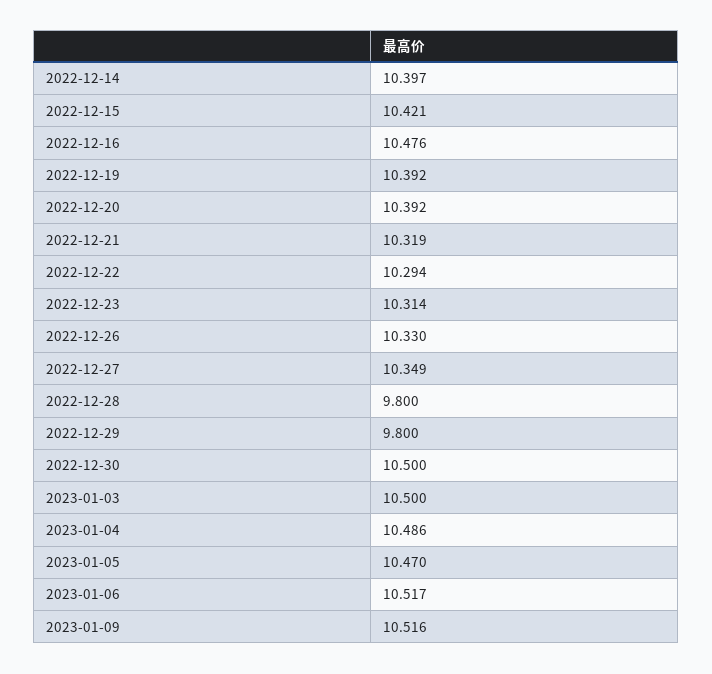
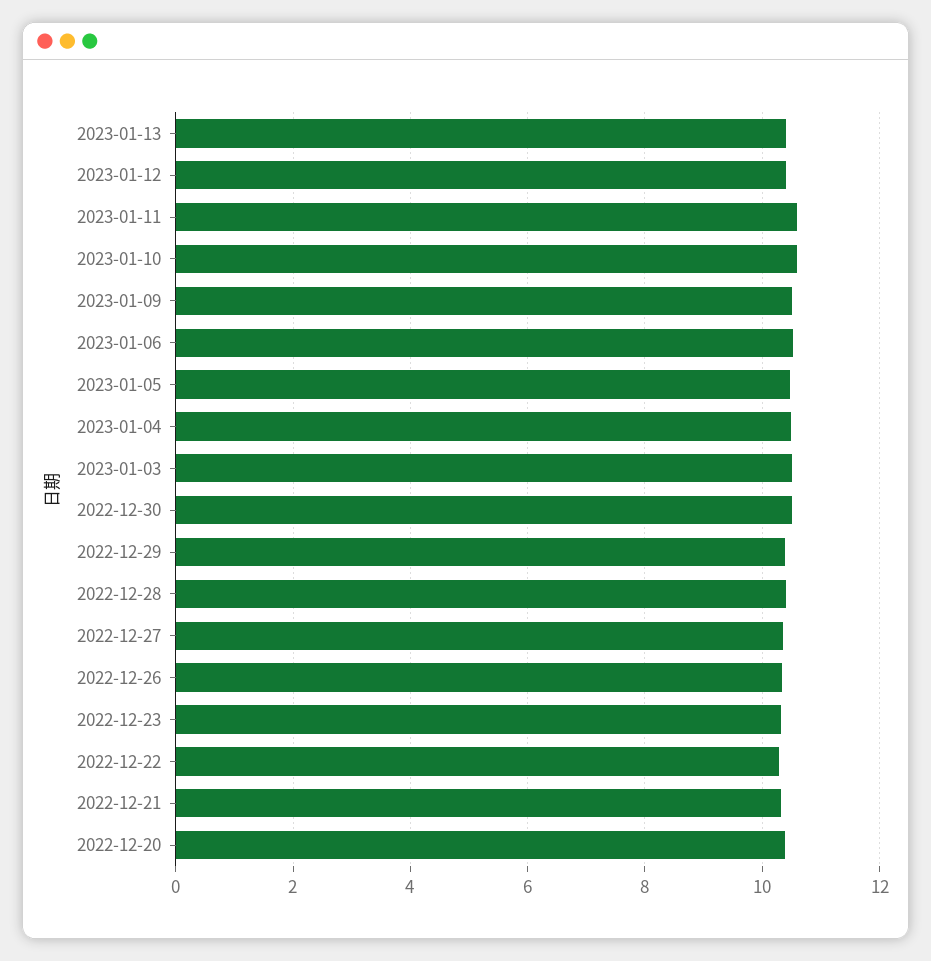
2022-12-14: 10.397 -> none
2022-12-15: 10.421 -> none
2022-12-16: 10.476 -> none
2022-12-19: 10.392 -> none
2022-12-28: 9.8 -> 10.4
2022-12-29: 9.8 -> 10.4
2023-01-13: none -> 10.4
2023-01-12: none -> 10.4
2023-01-11: none -> 10.6
2023-01-10: none -> 10.6

